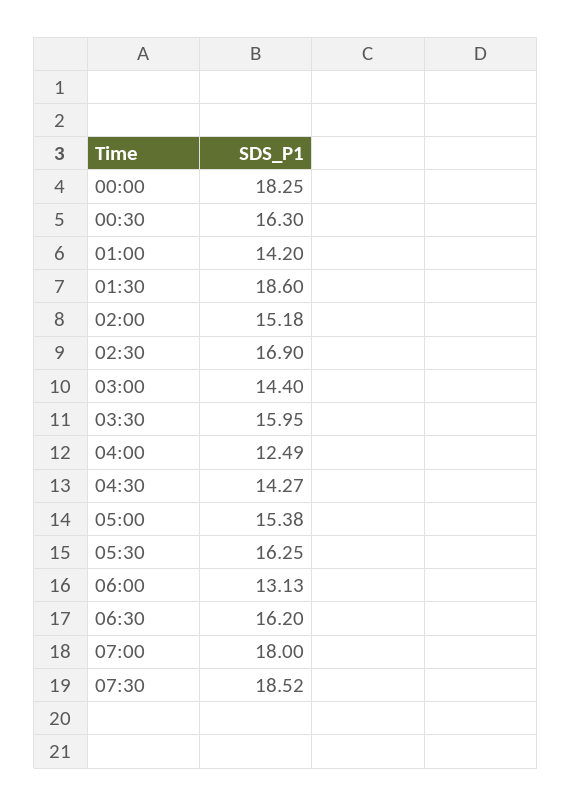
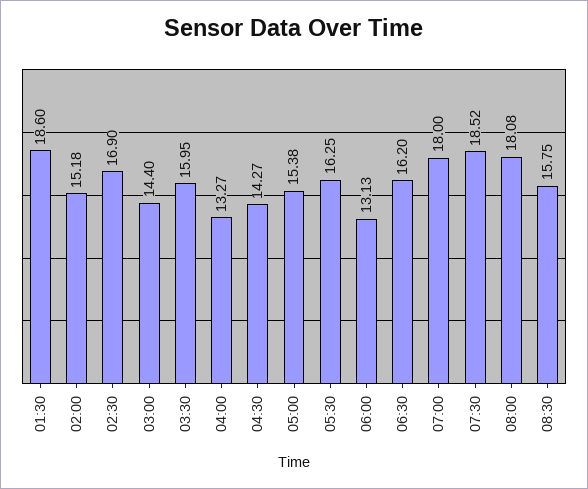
00:00: 18.25 -> none
00:30: 16.3 -> none
01:00: 14.2 -> none
04:00: 12.49 -> 13.27
08:00: none -> 18.08
08:30: none -> 15.75

